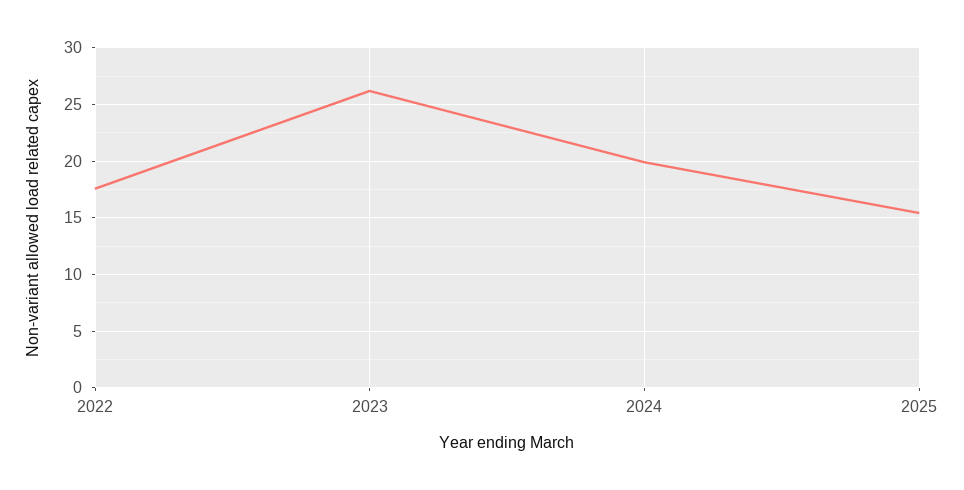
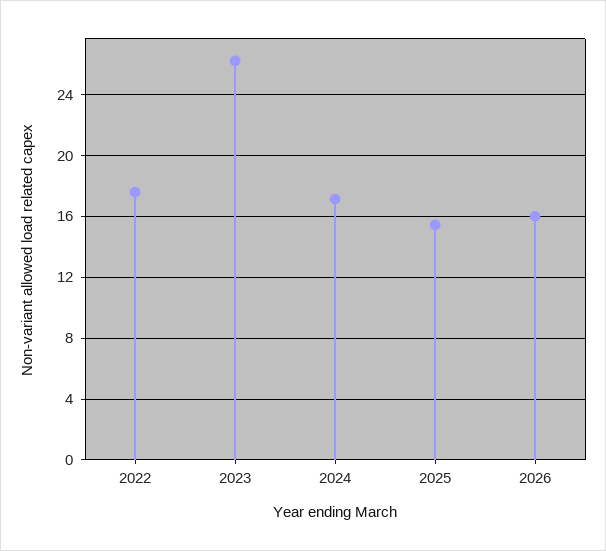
2024: 20 -> 17
2026: none -> 16

